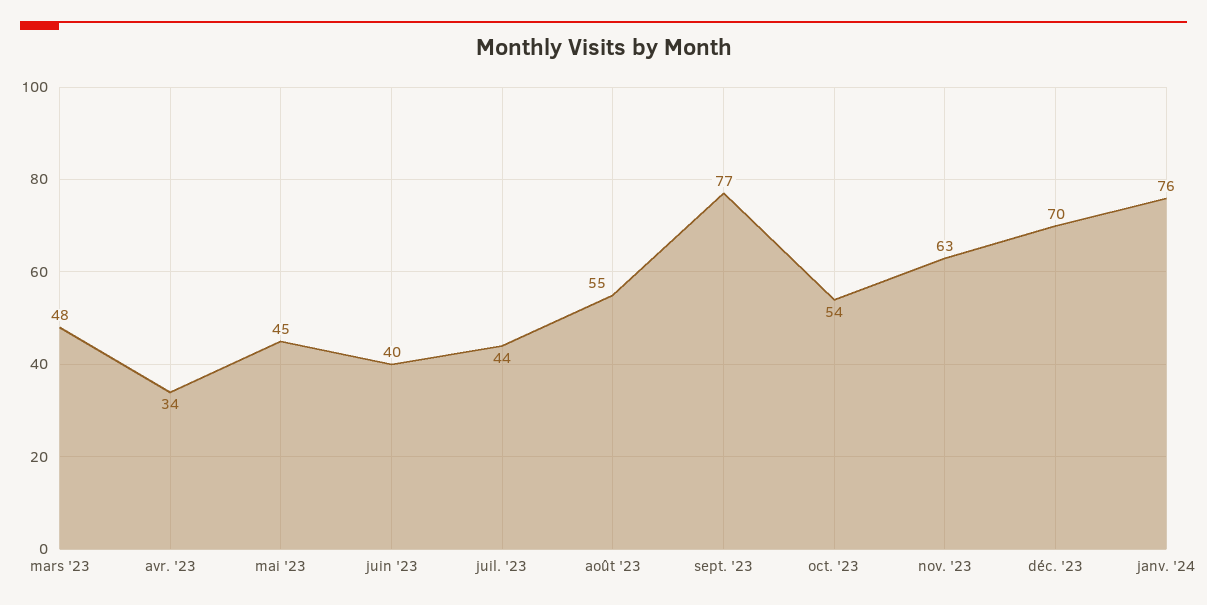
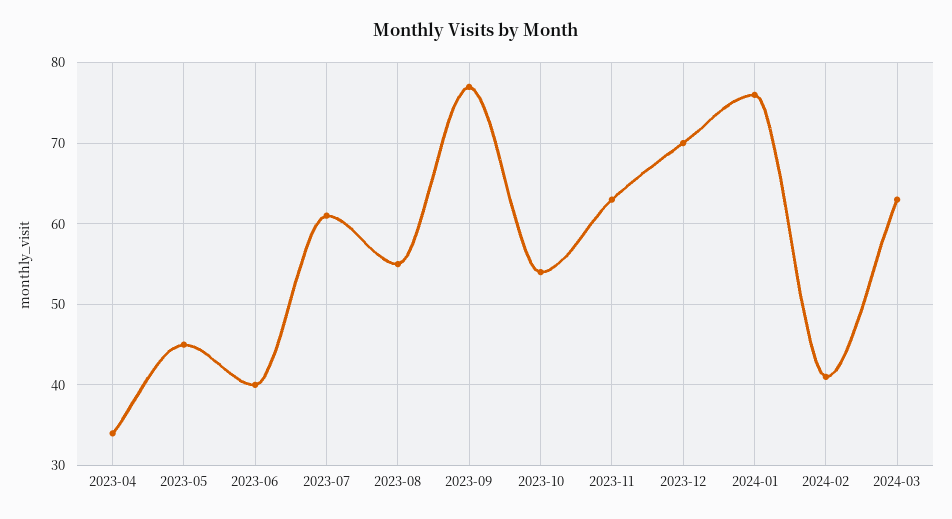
mars '23: 48 -> none
juil. '23: 44 -> 61
2024-02: none -> 41
2024-03: none -> 63

